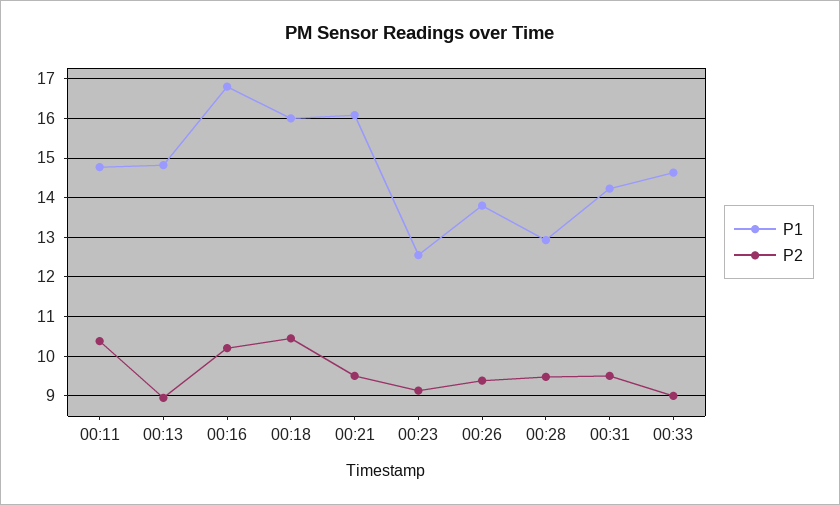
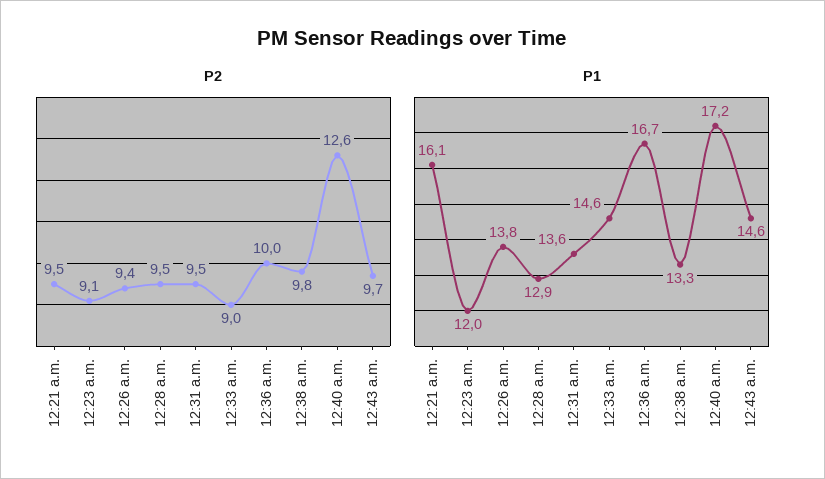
P1, 00:11: 14.8 -> none
P2, 00:11: 10.4 -> none
P1, 00:13: 14.8 -> none
P2, 00:13: 9 -> none
P1, 00:16: 16.8 -> none
P2, 00:16: 10.2 -> none
P1, 00:18: 16 -> none
P2, 00:18: 10.4 -> none
P1, 00:23: 12.6 -> 12
P1, 00:31: 14.2 -> 13.6
P2, 12:36 a.m.: none -> 10
P2, 12:38 a.m.: none -> 9.8
P2, 12:40 a.m.: none -> 12.6
P2, 12:43 a.m.: none -> 9.7
P1, 12:36 a.m.: none -> 16.7
P1, 12:38 a.m.: none -> 13.3
P1, 12:40 a.m.: none -> 17.2
P1, 12:43 a.m.: none -> 14.6

